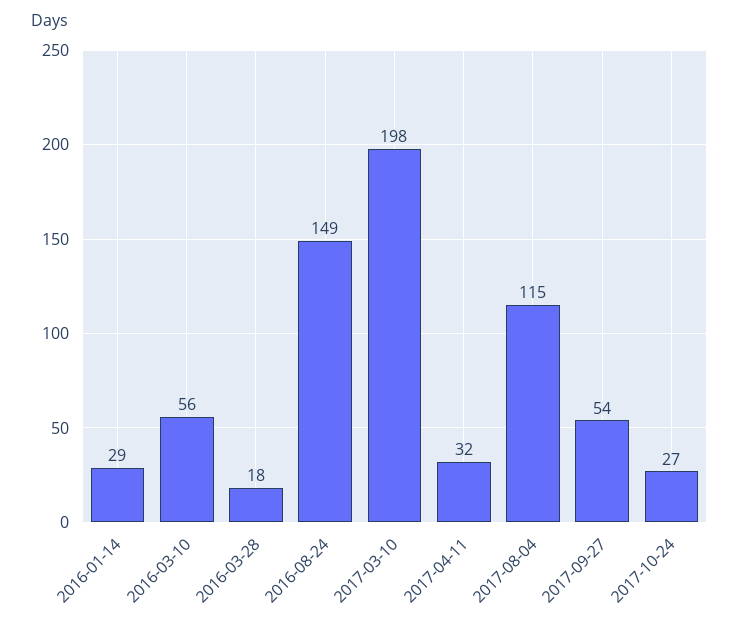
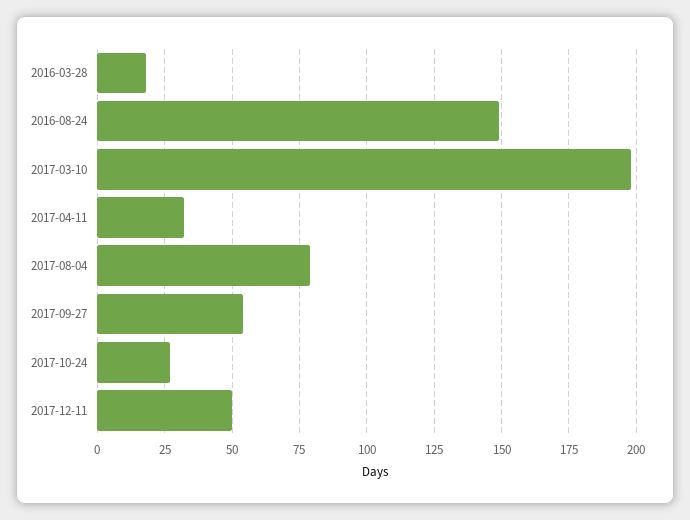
2016-01-14: 29 -> none
2016-03-10: 56 -> none
2017-08-04: 115 -> 80
2017-12-11: none -> 50

